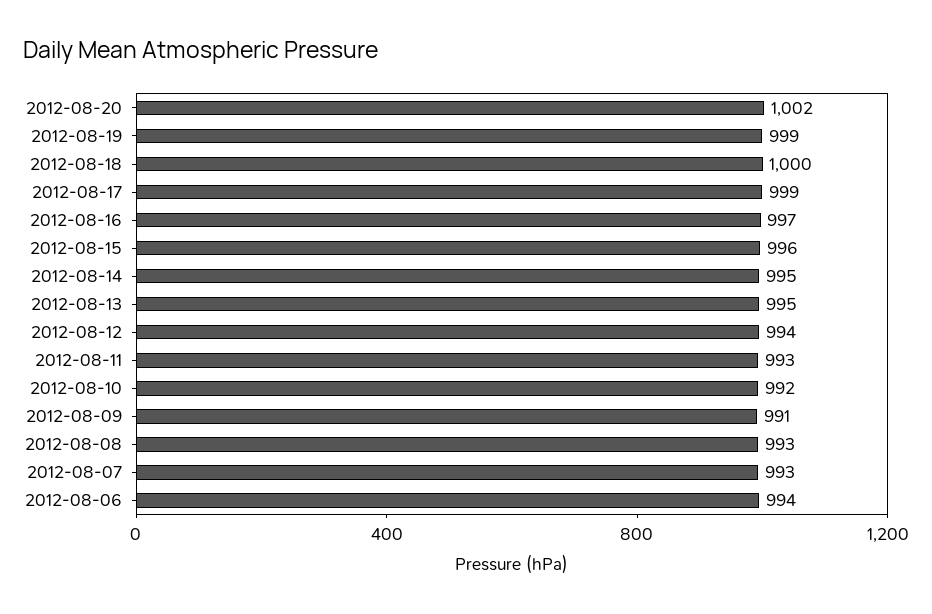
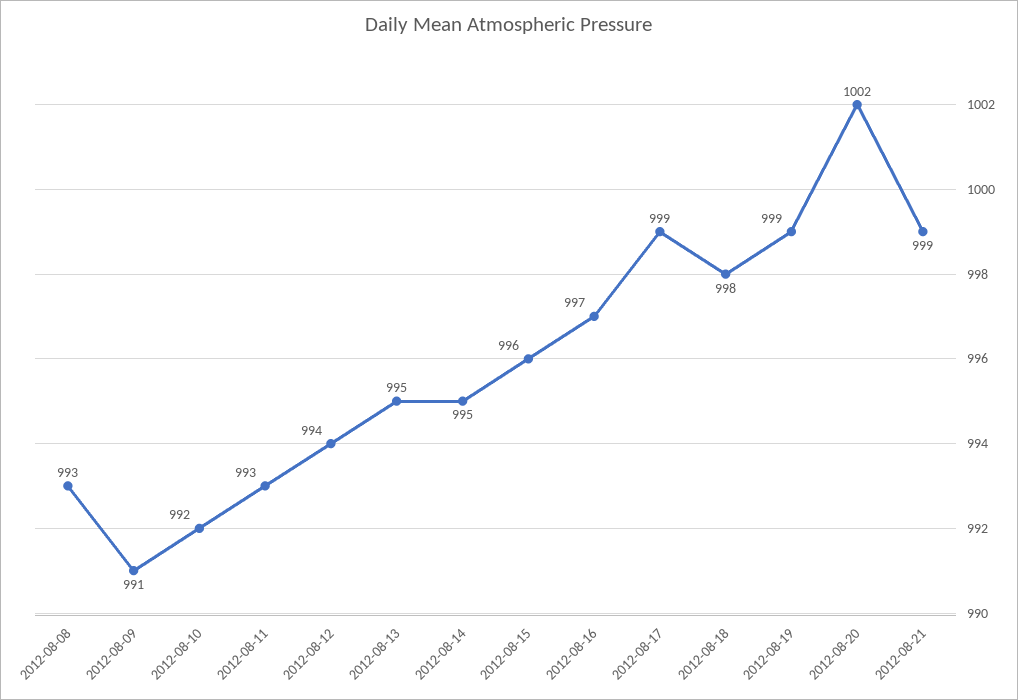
2012-08-18: 1000 -> 998
2012-08-07: 993 -> none
2012-08-06: 994 -> none
2012-08-21: none -> 999

